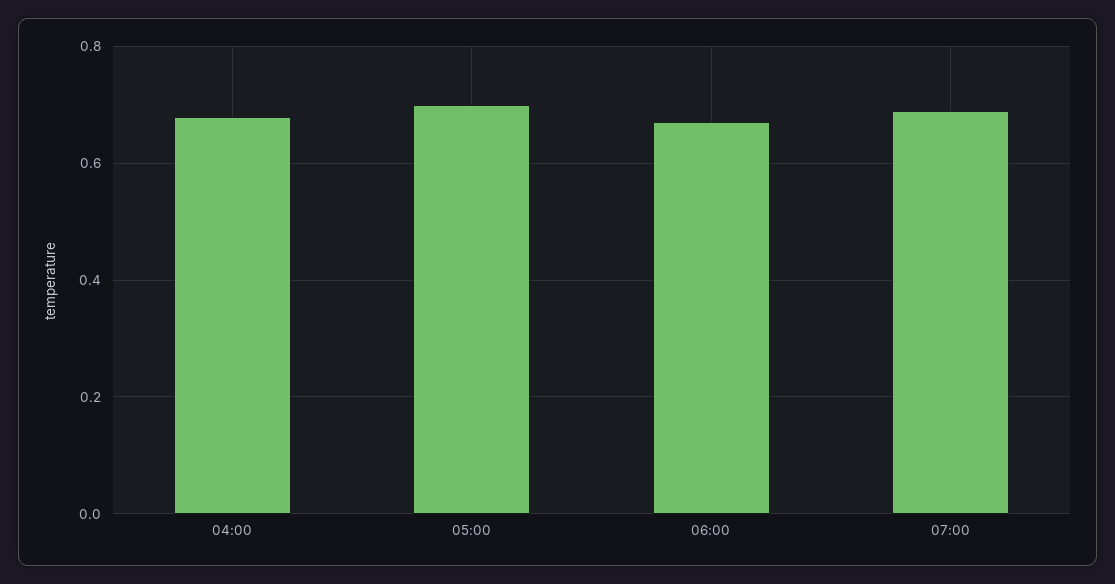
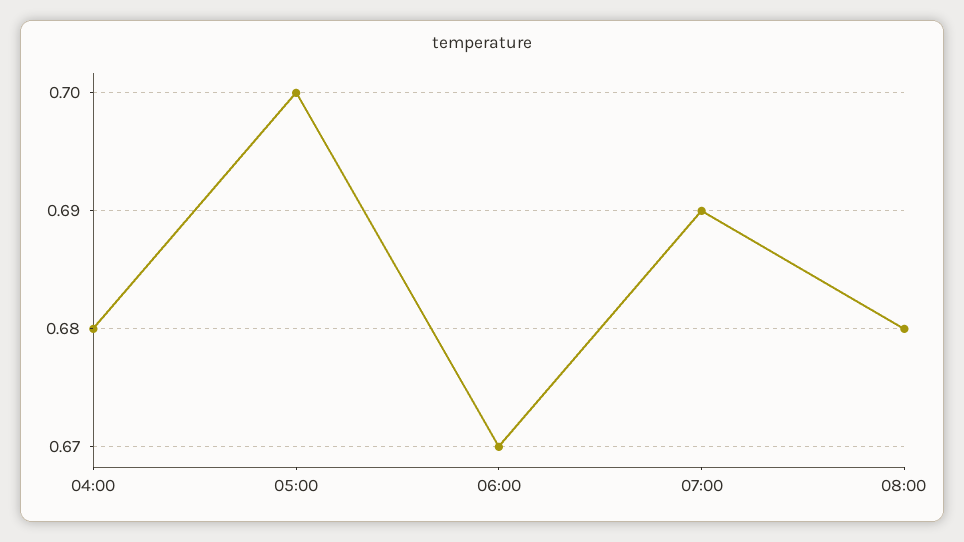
08:00: none -> 0.68

